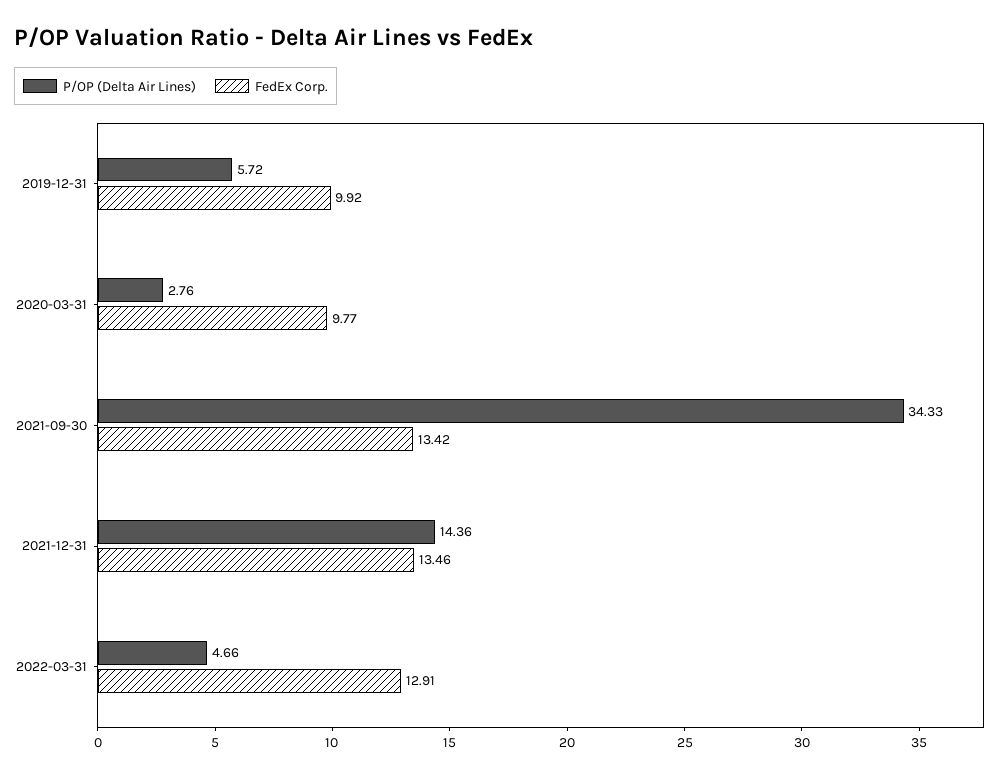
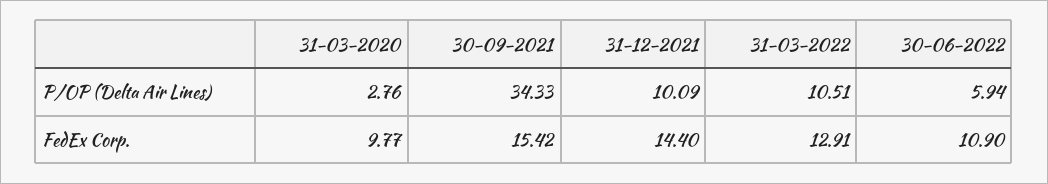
P/OP (Delta Air Lines), 2019-12-31: 5.72 -> none
FedEx Corp., 2019-12-31: 9.92 -> none
FedEx Corp., 2021-09-30: 13.42 -> 15.42
P/OP (Delta Air Lines), 2021-12-31: 14.36 -> 10.09
FedEx Corp., 2021-12-31: 13.46 -> 14.4
P/OP (Delta Air Lines), 2022-03-31: 4.66 -> 10.51
P/OP (Delta Air Lines), 30-06-2022: none -> 5.94
FedEx Corp., 30-06-2022: none -> 10.9

